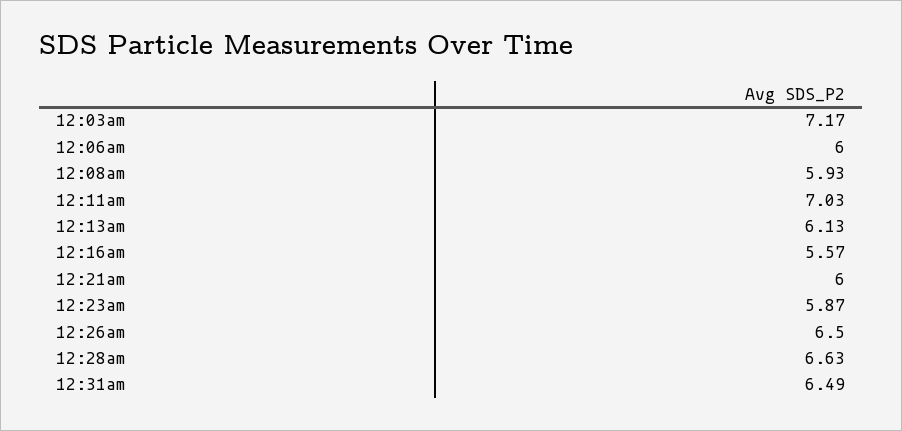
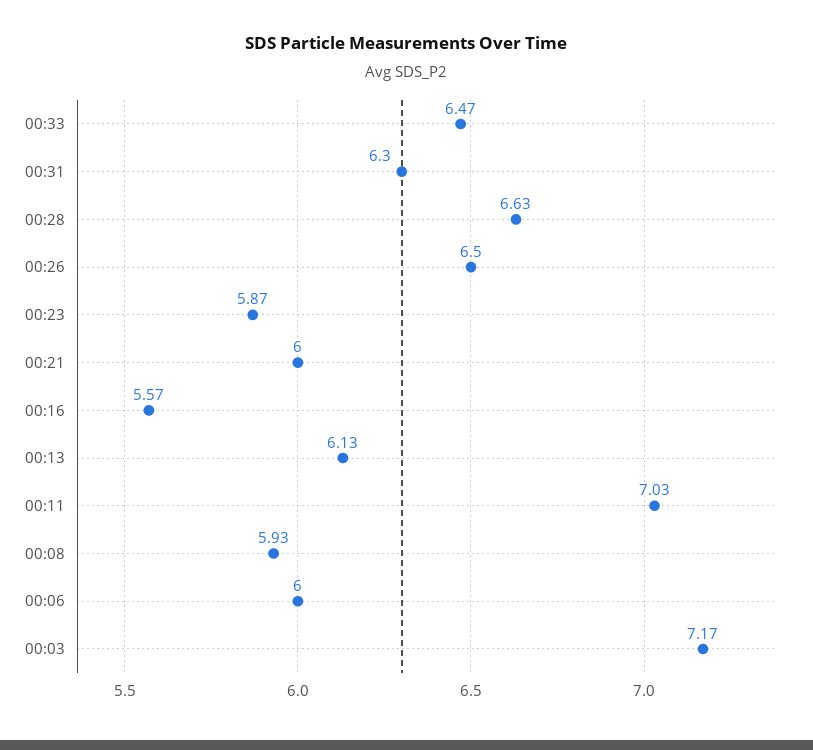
12:31am: 6.49 -> 6.3
00:33: none -> 6.47

